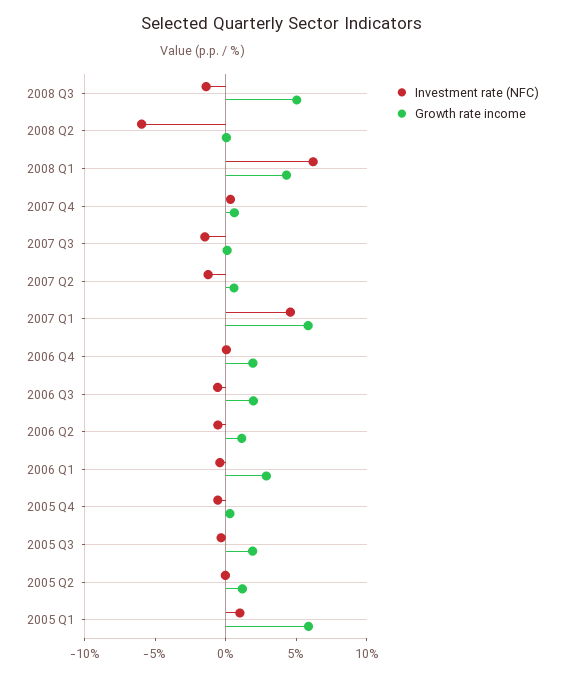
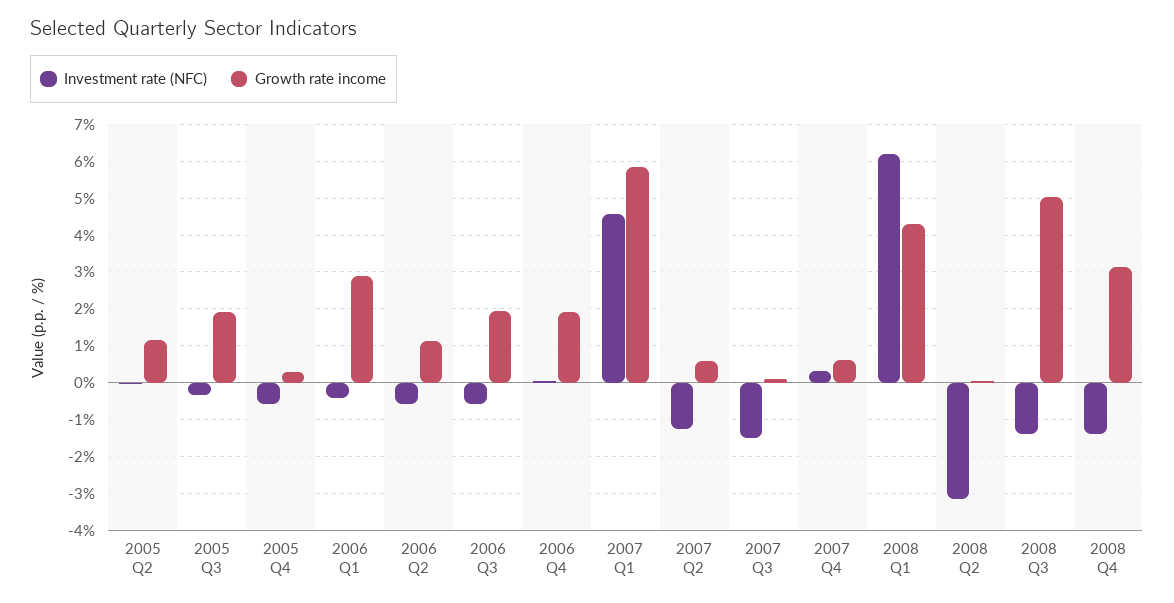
Investment rate (NFC), 2008 Q2: -6 -> -3.2
Investment rate (NFC), 2005 Q1: 1 -> none
Growth rate income, 2005 Q1: 6 -> none
Investment rate (NFC), 2008 Q4: none -> -1.4
Growth rate income, 2008 Q4: none -> 3.2

